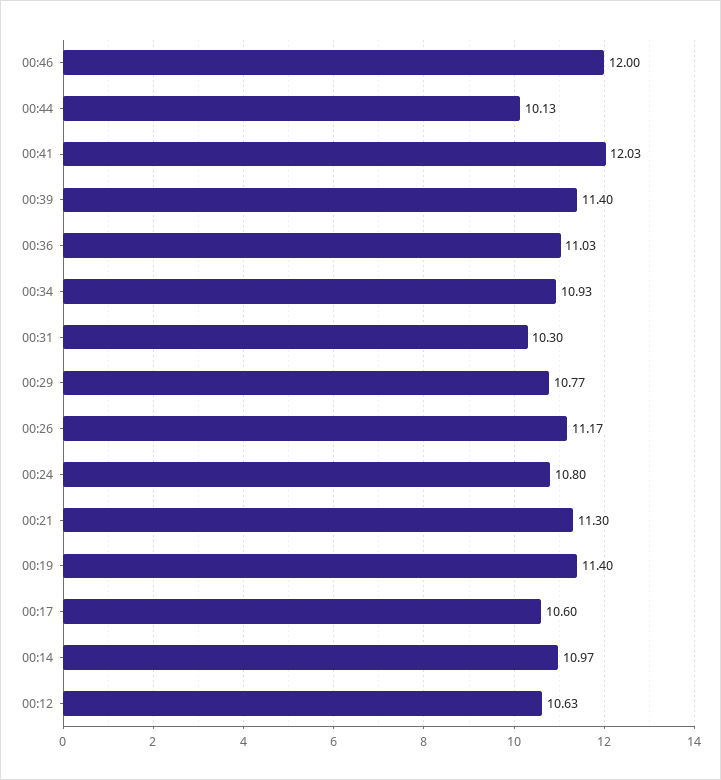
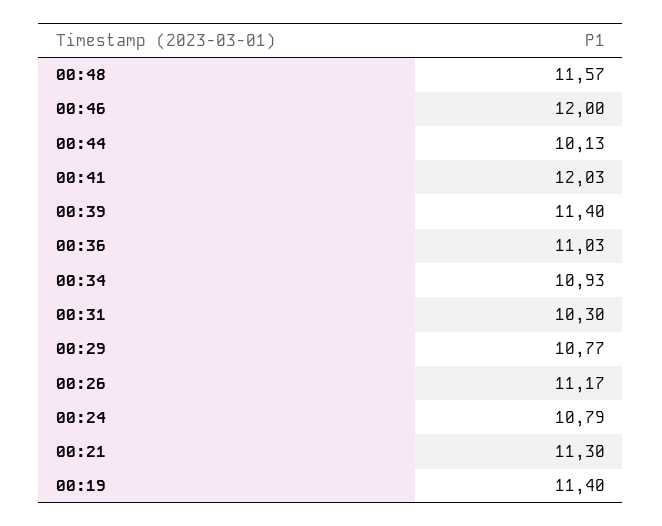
00:24: 10.8 -> 10.79
00:17: 10.6 -> none
00:14: 10.97 -> none
00:12: 10.63 -> none
00:48: none -> 11.57

